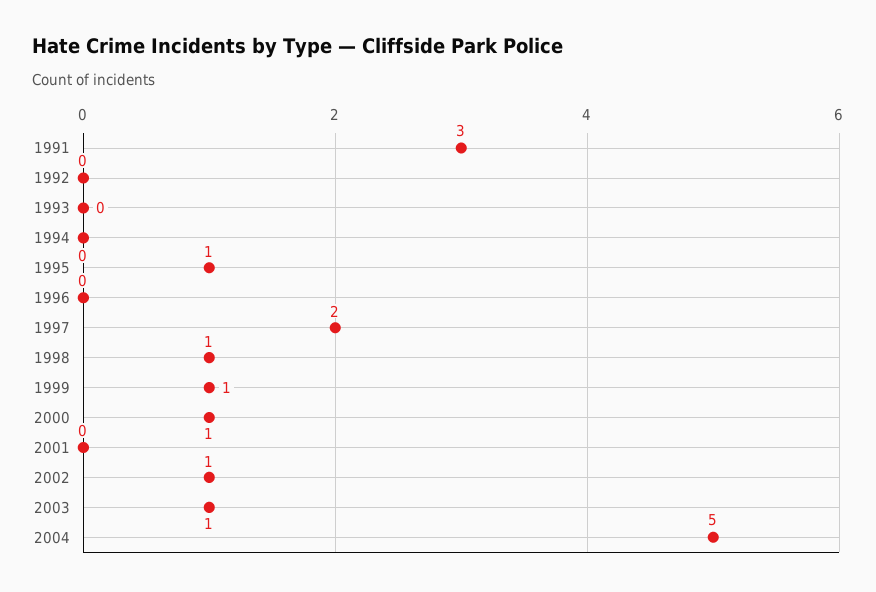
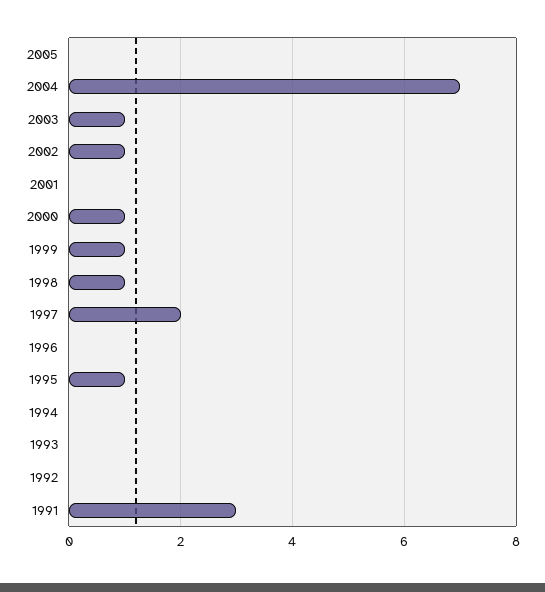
2004: 5 -> 7
2005: none -> 0

